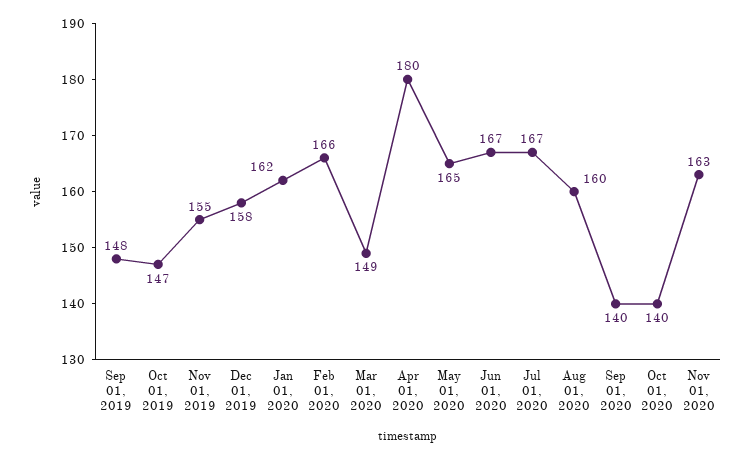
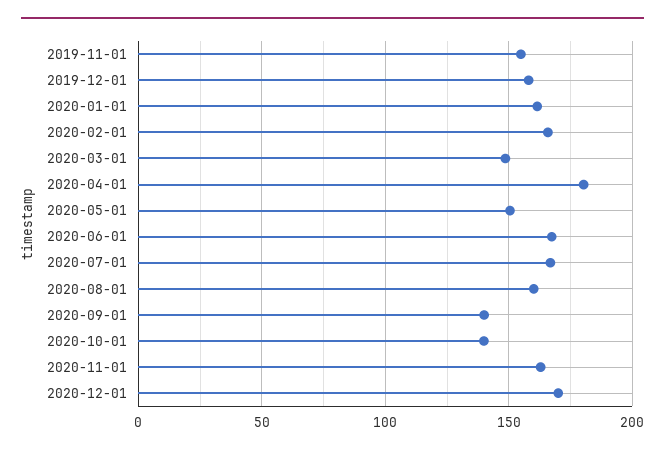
Sep 01, 2019: 148 -> none
Oct 01, 2019: 147 -> none
May 01, 2020: 165 -> 150
2020-12-01: none -> 170

